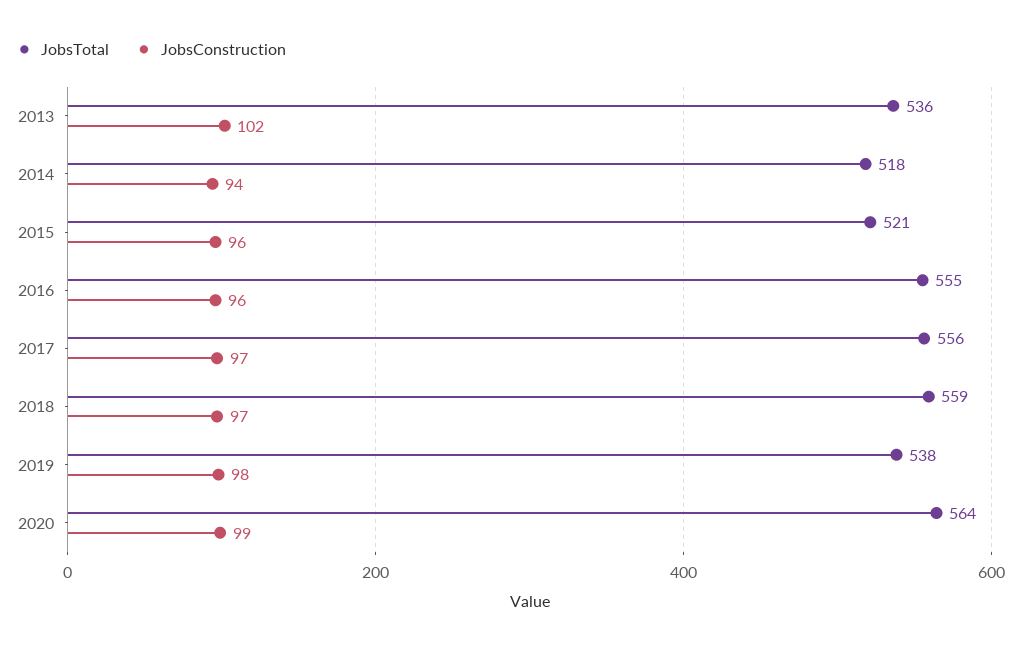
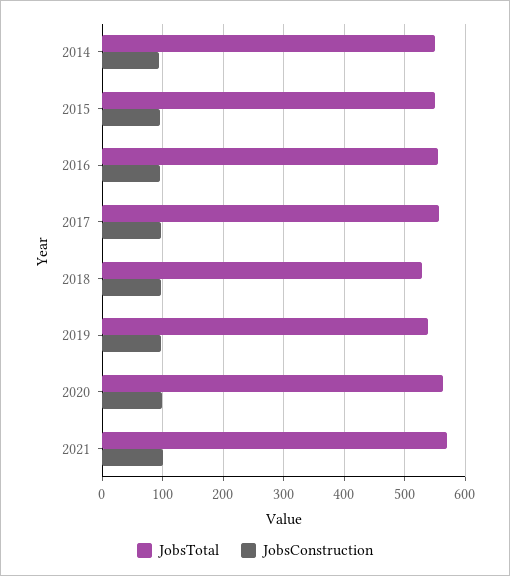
JobsTotal, 2013: 536 -> none
JobsConstruction, 2013: 102 -> none
JobsTotal, 2014: 518 -> 550
JobsTotal, 2015: 521 -> 550
JobsTotal, 2018: 559 -> 530
JobsTotal, 2021: none -> 570
JobsConstruction, 2021: none -> 100

